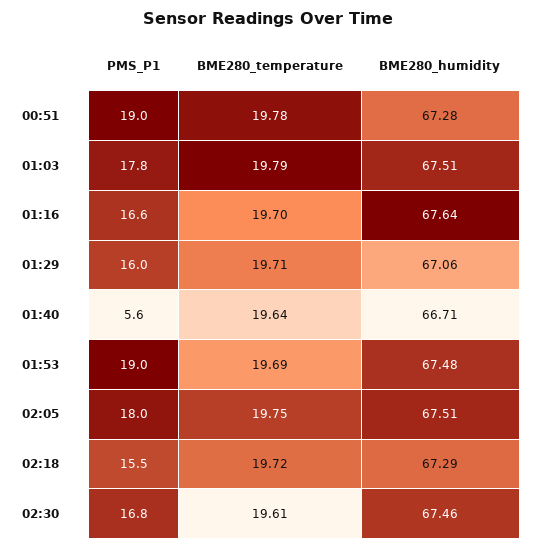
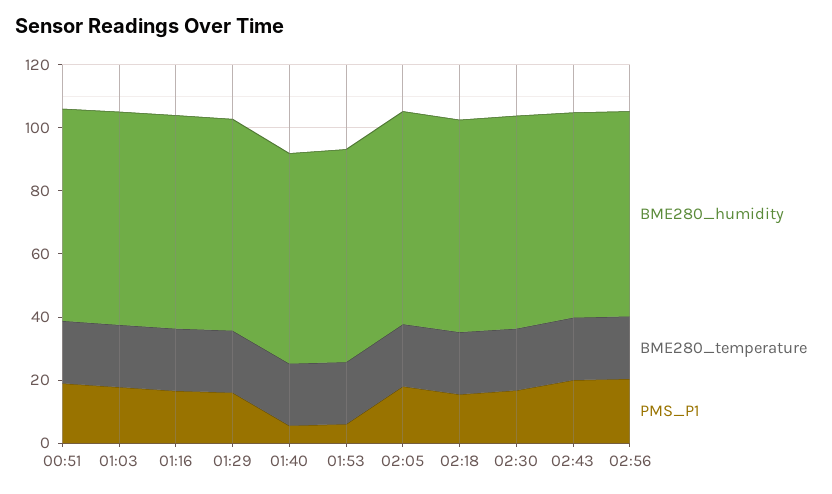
PMS_P1, 01:53: 19 -> 5
BME280_humidity, 02:43: none -> 65
BME280_temperature, 02:43: none -> 20
PMS_P1, 02:43: none -> 20
BME280_humidity, 02:56: none -> 65
BME280_temperature, 02:56: none -> 20
PMS_P1, 02:56: none -> 20

